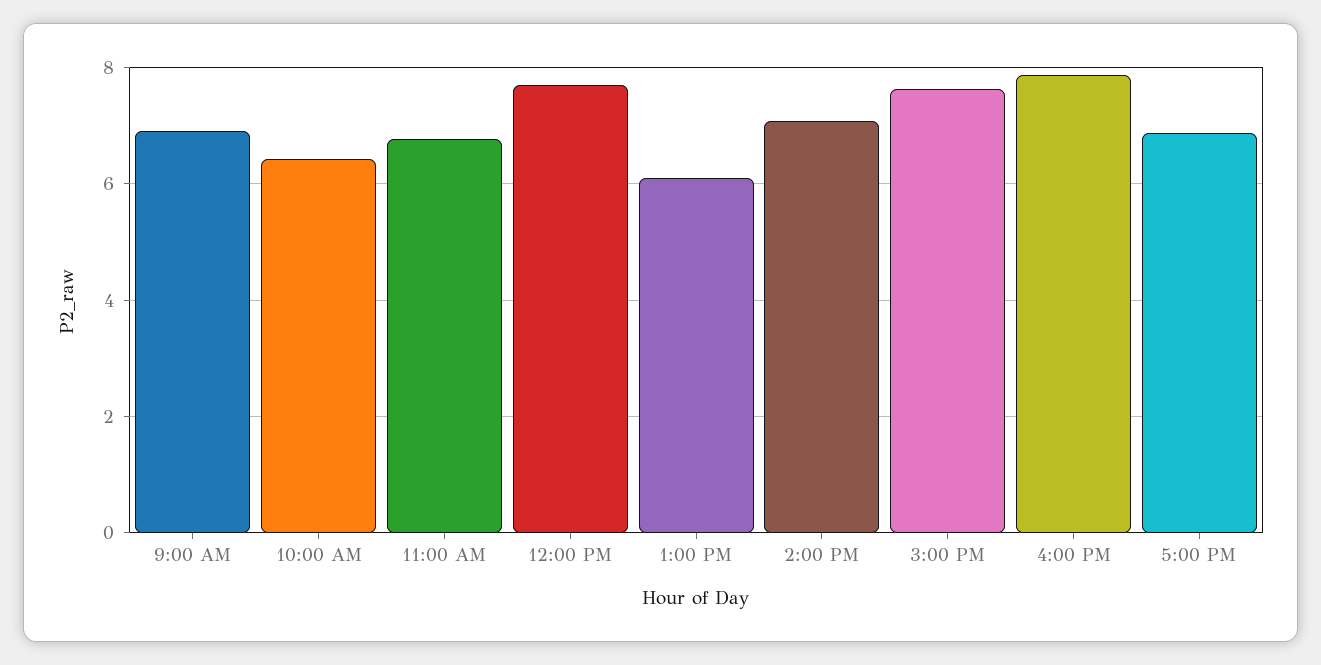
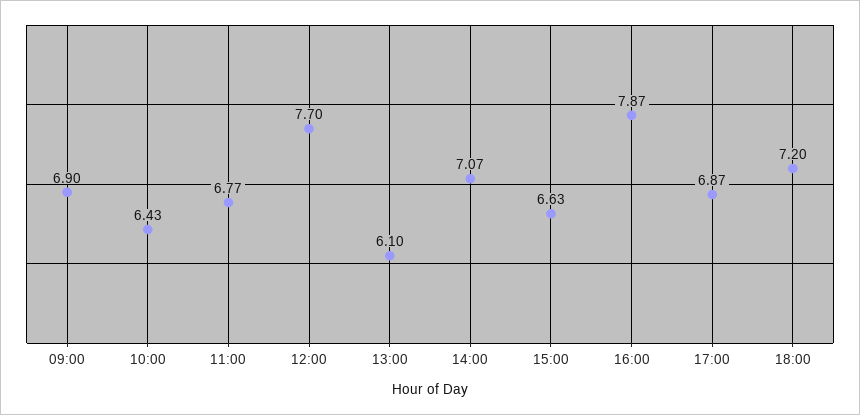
3:00 PM: 7.6 -> 6.63
18:00: none -> 7.2

